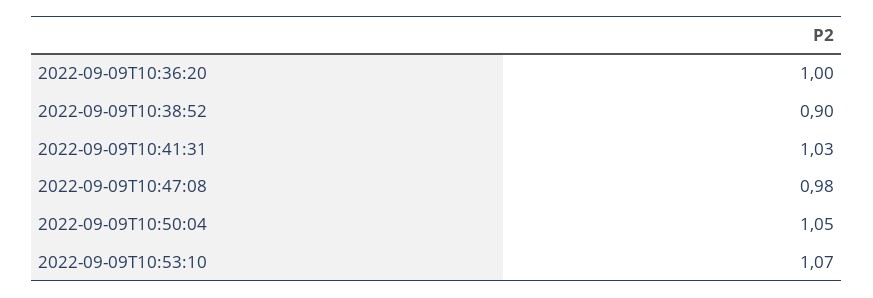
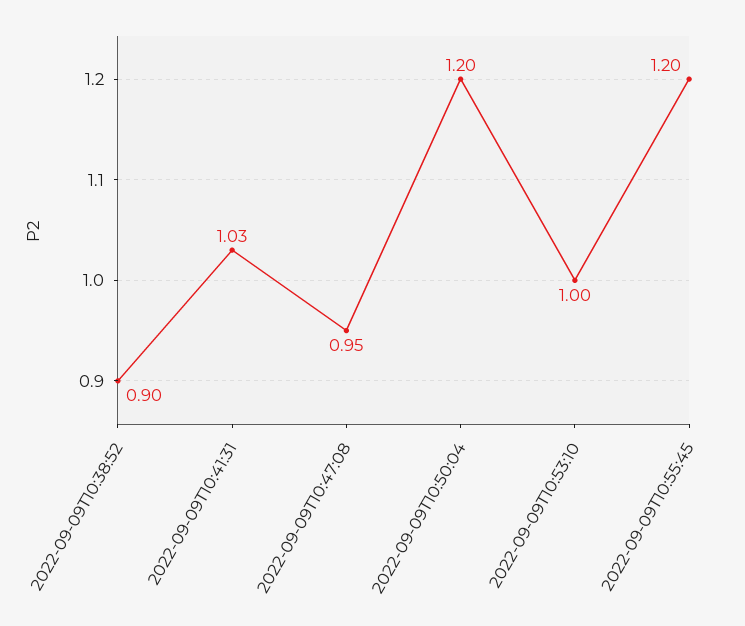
2022-09-09T10:36:20: 1 -> none
2022-09-09T10:47:08: 0.98 -> 0.95
2022-09-09T10:50:04: 1.05 -> 1.2
2022-09-09T10:53:10: 1.07 -> 1
2022-09-09T10:55:45: none -> 1.2

